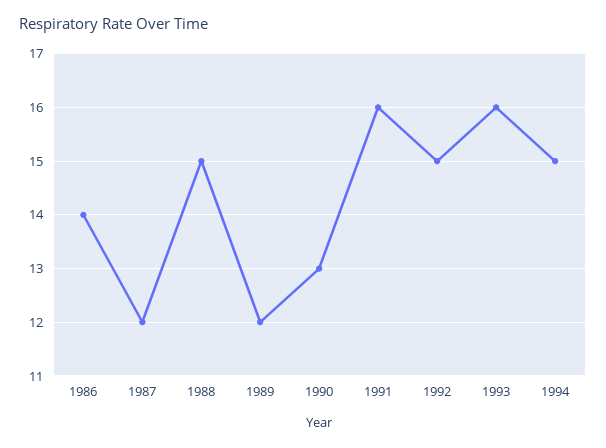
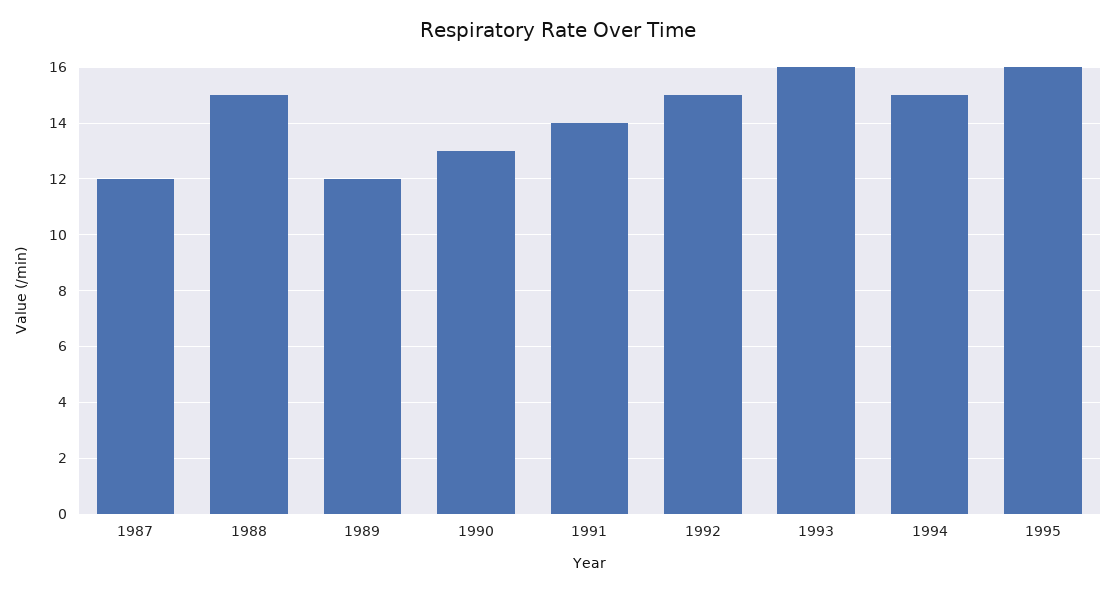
1986: 14 -> none
1991: 16 -> 14
1995: none -> 16

